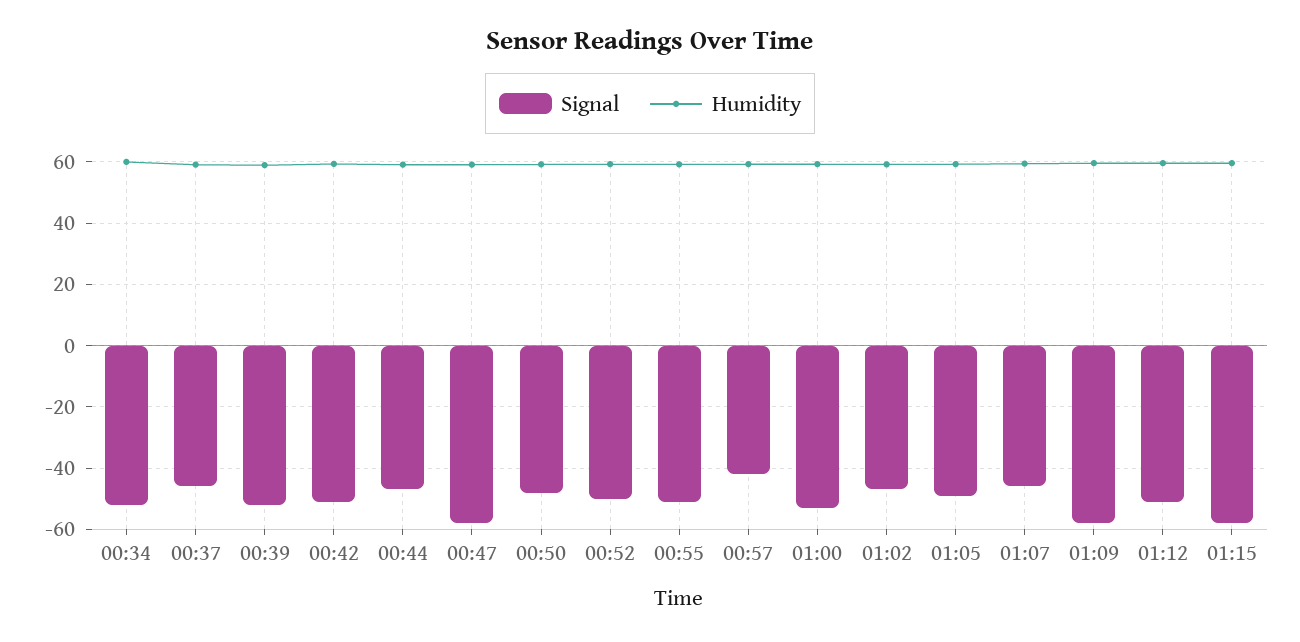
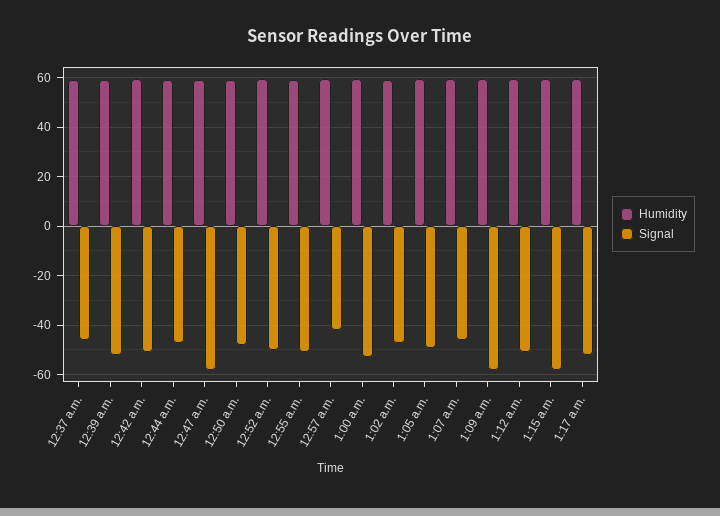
Signal, 00:34: -52 -> none
Humidity, 00:34: 60 -> none
Humidity, 1:17 a.m.: none -> 60
Signal, 1:17 a.m.: none -> -52.5

